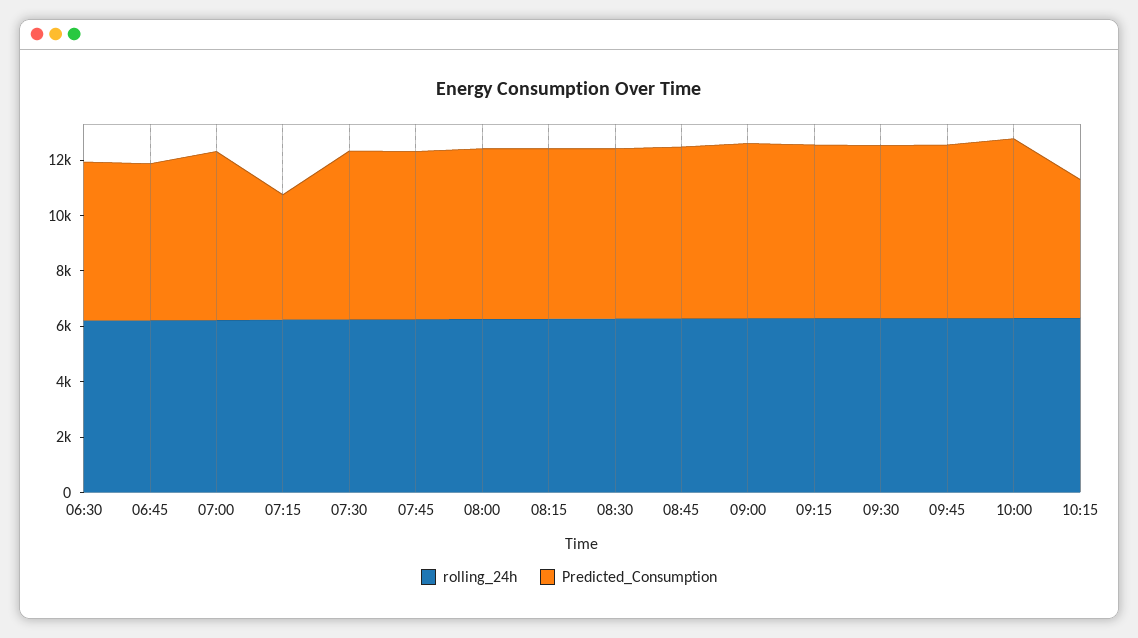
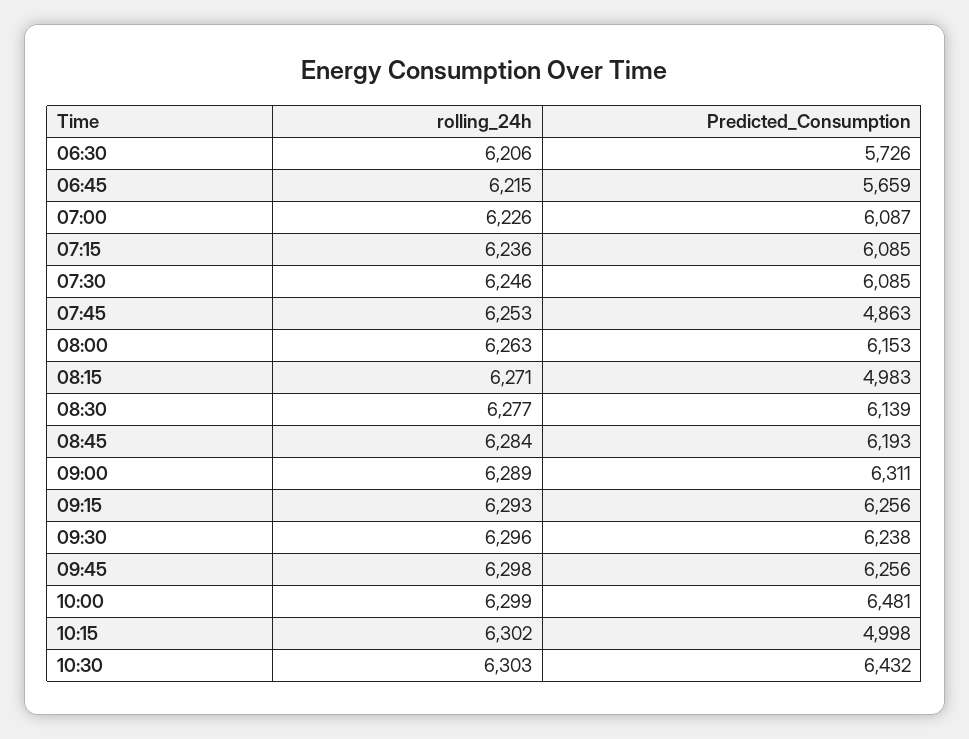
Predicted_Consumption, 07:15: 4500 -> 6085
Predicted_Consumption, 07:45: 6000 -> 4863
Predicted_Consumption, 08:15: 6000 -> 4983
rolling_24h, 10:30: none -> 6303
Predicted_Consumption, 10:30: none -> 6432

